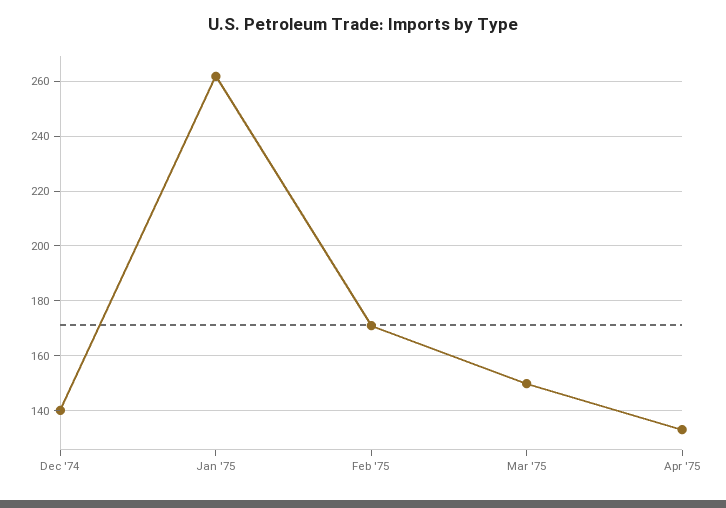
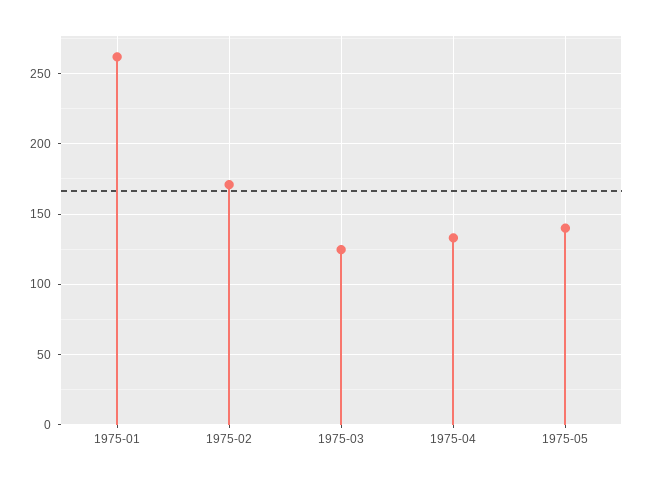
Dec '74: 140 -> none
Mar '75: 150 -> 125
1975-05: none -> 140

